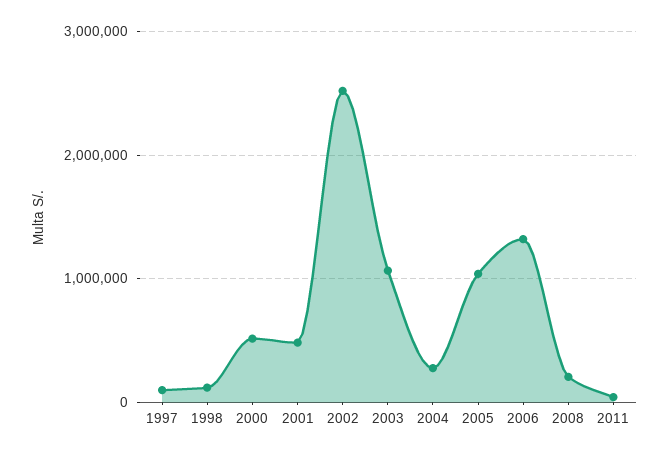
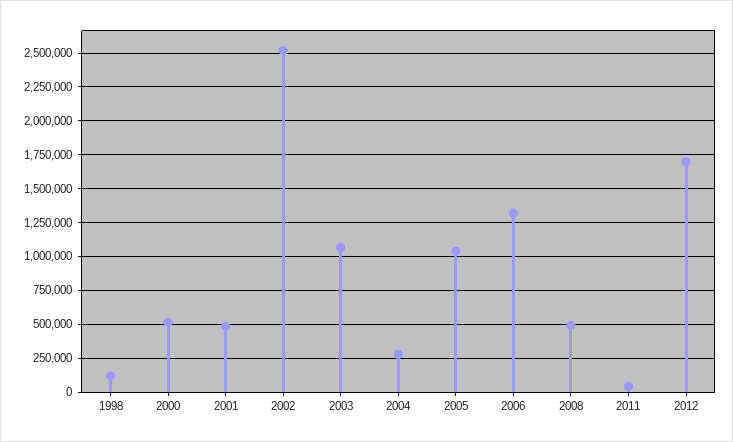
1997: 100000 -> none
2008: 200000 -> 500000
2012: none -> 1700000

